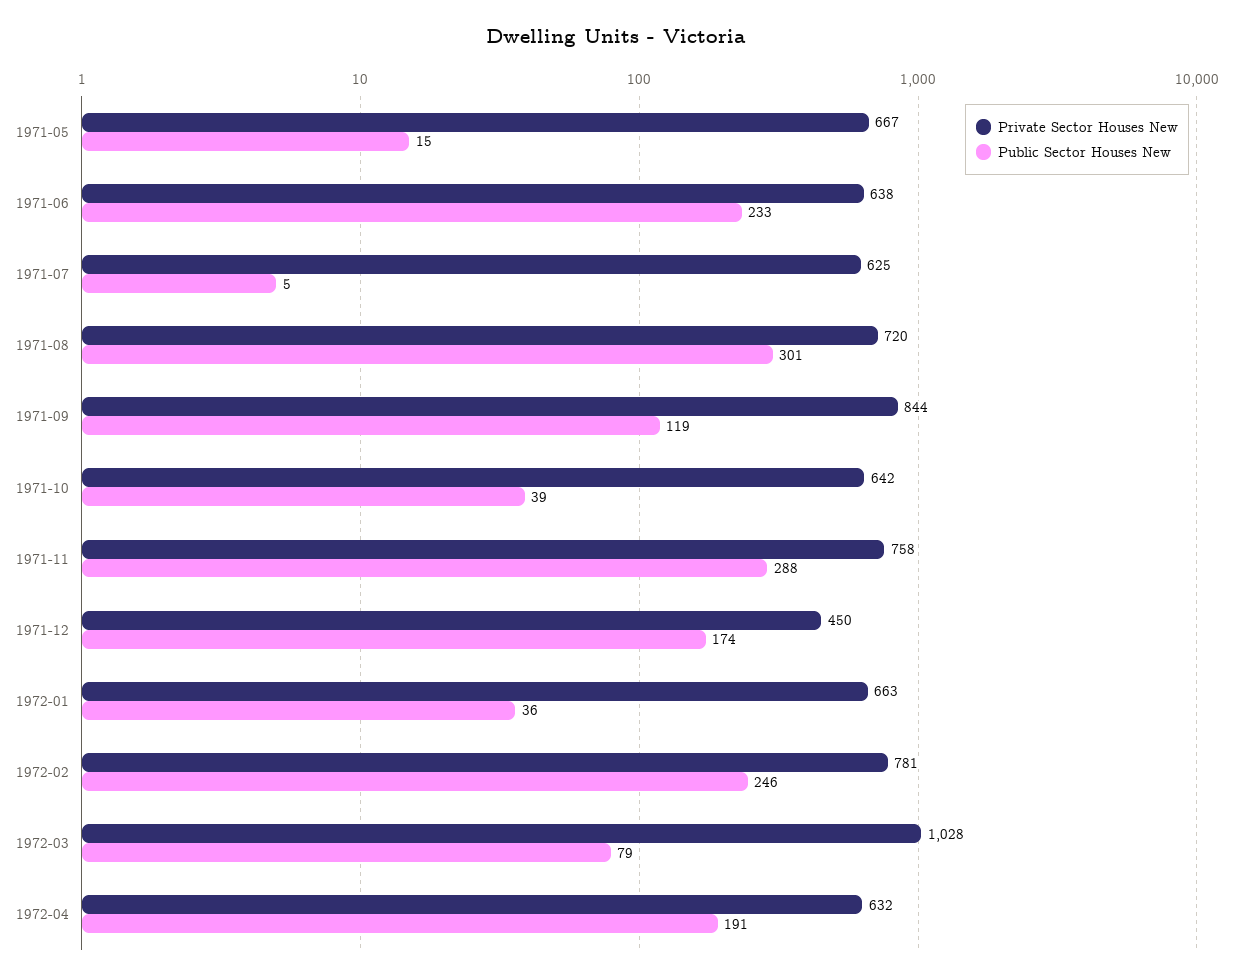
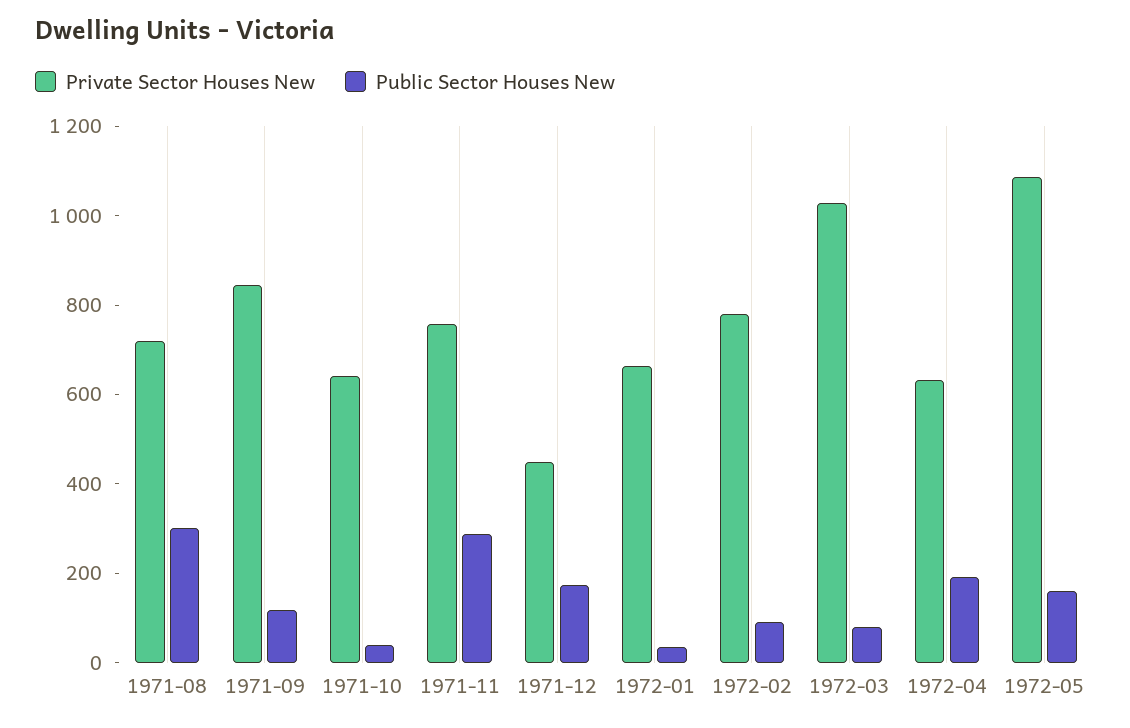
Private Sector Houses New, 1971-05: 667 -> none
Public Sector Houses New, 1971-05: 15 -> none
Private Sector Houses New, 1971-06: 638 -> none
Public Sector Houses New, 1971-06: 233 -> none
Private Sector Houses New, 1971-07: 625 -> none
Public Sector Houses New, 1971-07: 5 -> none
Public Sector Houses New, 1972-02: 246 -> 100
Private Sector Houses New, 1972-05: none -> 1100
Public Sector Houses New, 1972-05: none -> 150

